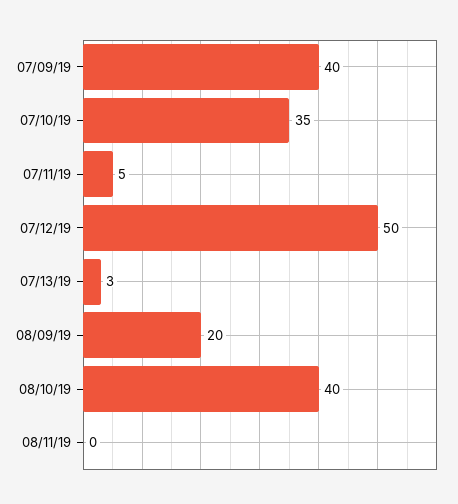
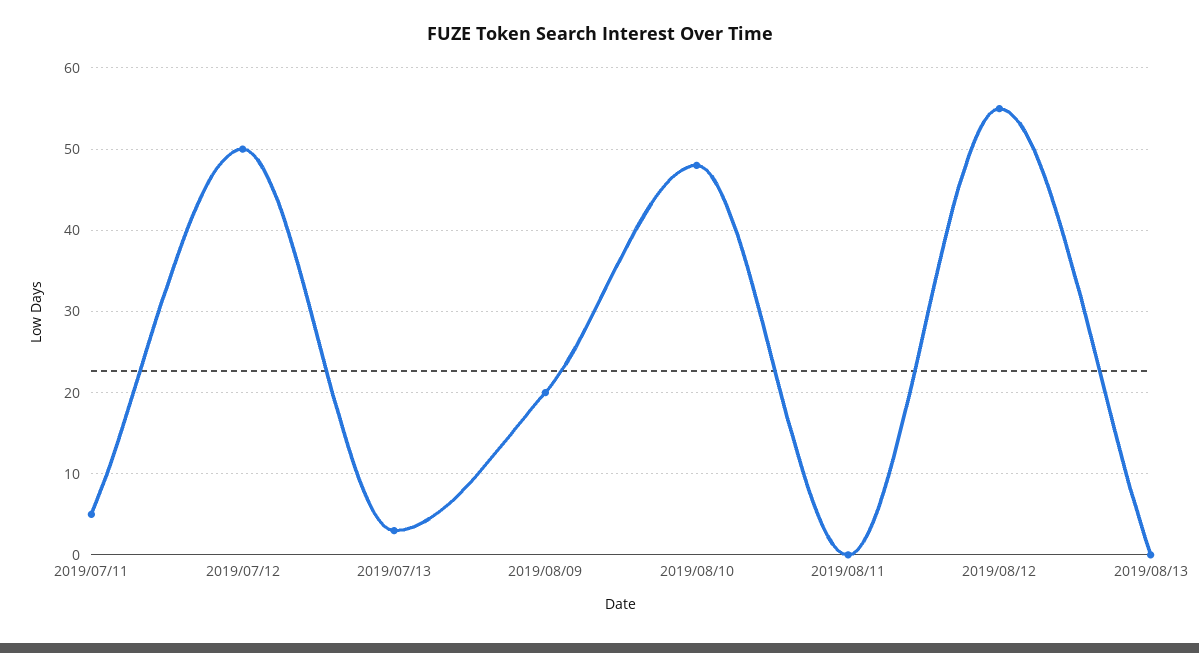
07/09/19: 40 -> none
07/10/19: 35 -> none
08/10/19: 40 -> 48
2019/08/12: none -> 55
2019/08/13: none -> 0

